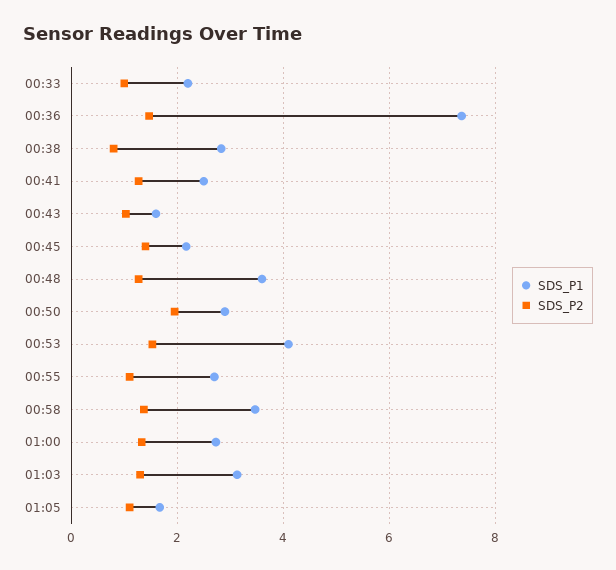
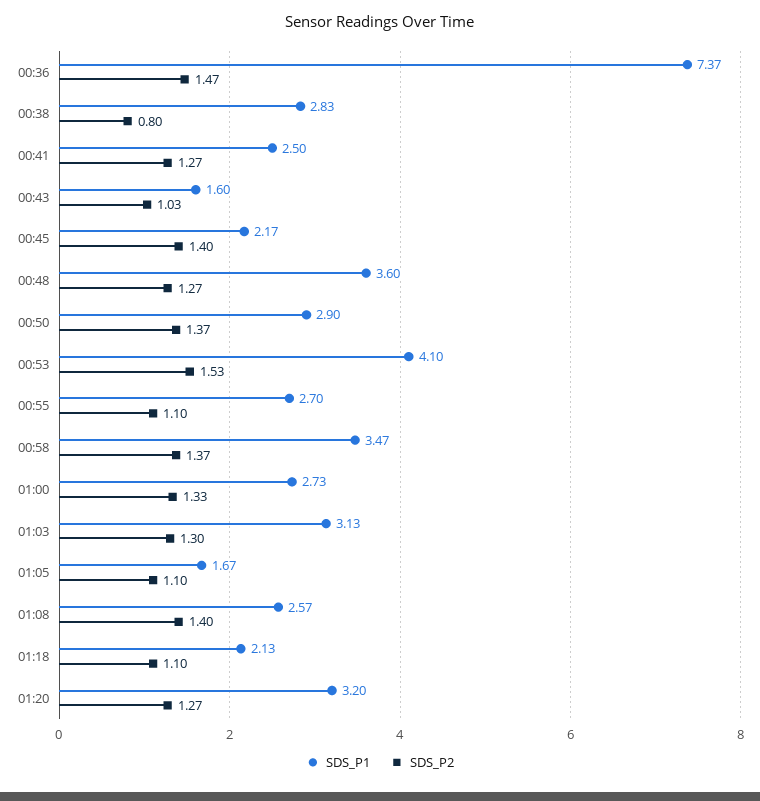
SDS_P1, 00:33: 2.2 -> none
SDS_P2, 00:33: 1 -> none
SDS_P2, 00:50: 2 -> 1.37
SDS_P1, 01:08: none -> 2.57
SDS_P2, 01:08: none -> 1.4
SDS_P1, 01:18: none -> 2.13
SDS_P2, 01:18: none -> 1.1
SDS_P1, 01:20: none -> 3.2
SDS_P2, 01:20: none -> 1.27

